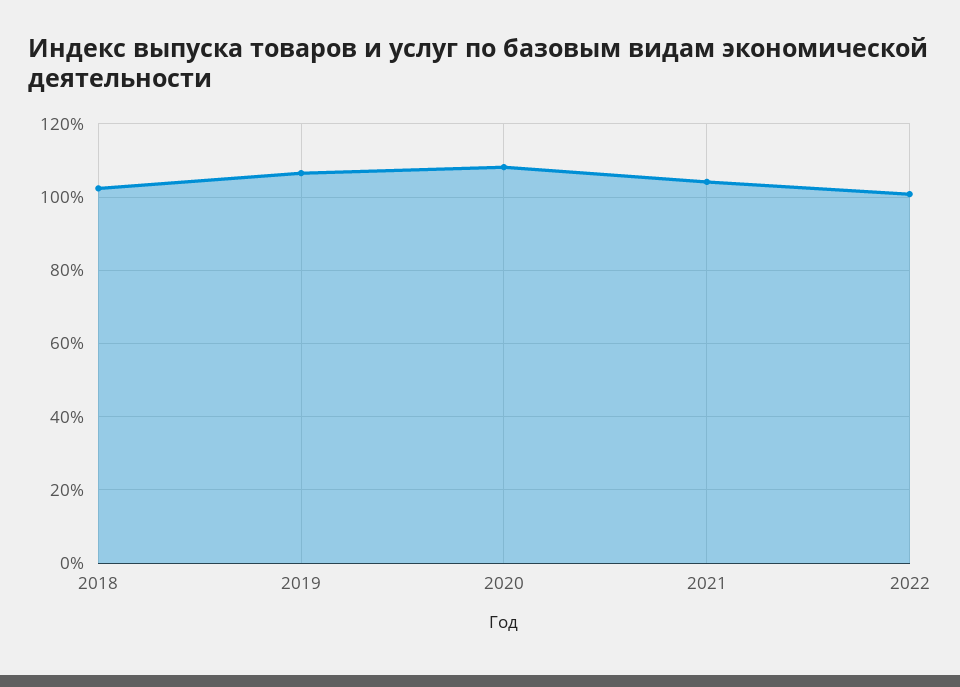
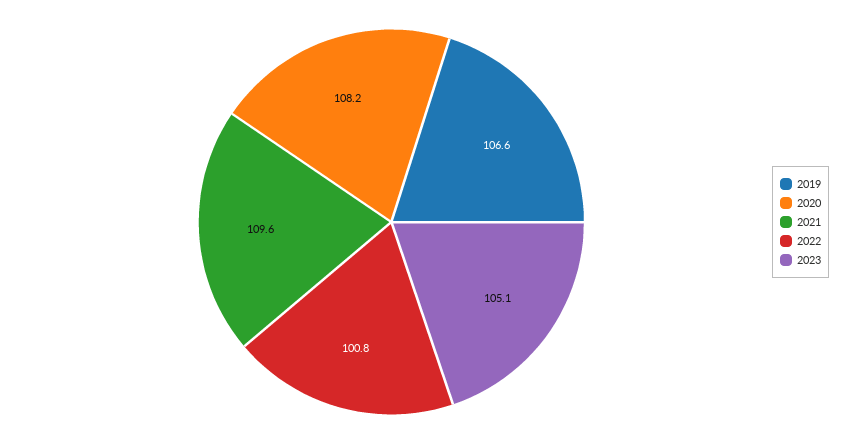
2018: 102 -> none
2021: 104 -> 109.6
2023: none -> 105.1

